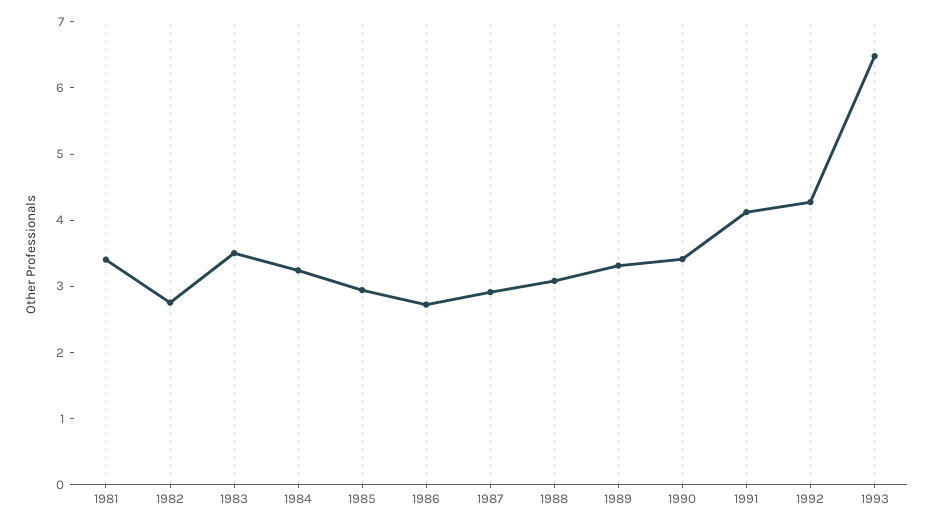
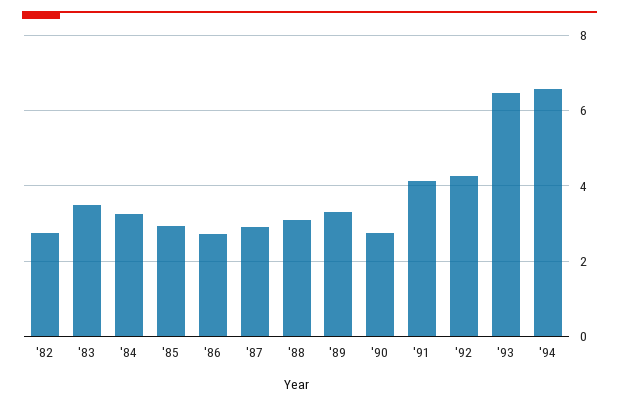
1981: 3.4 -> none
1990: 3.4 -> 2.8
'94: none -> 6.6

